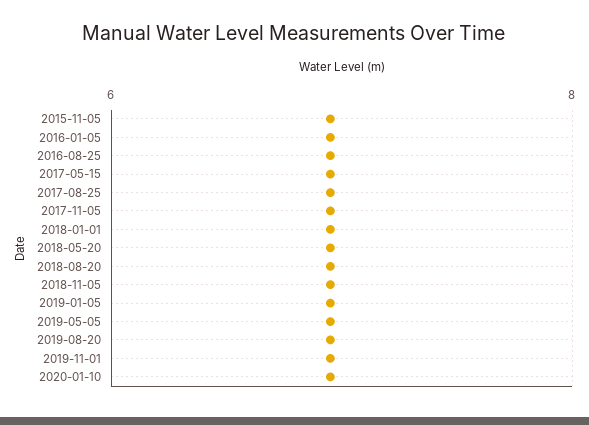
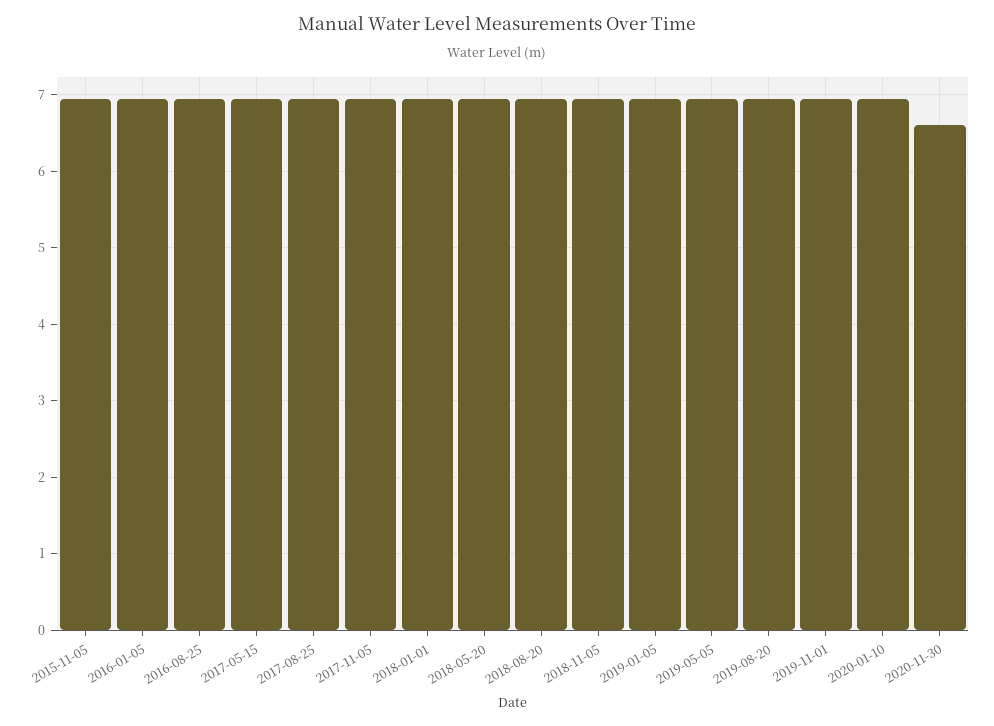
2020-11-30: none -> 6.6

